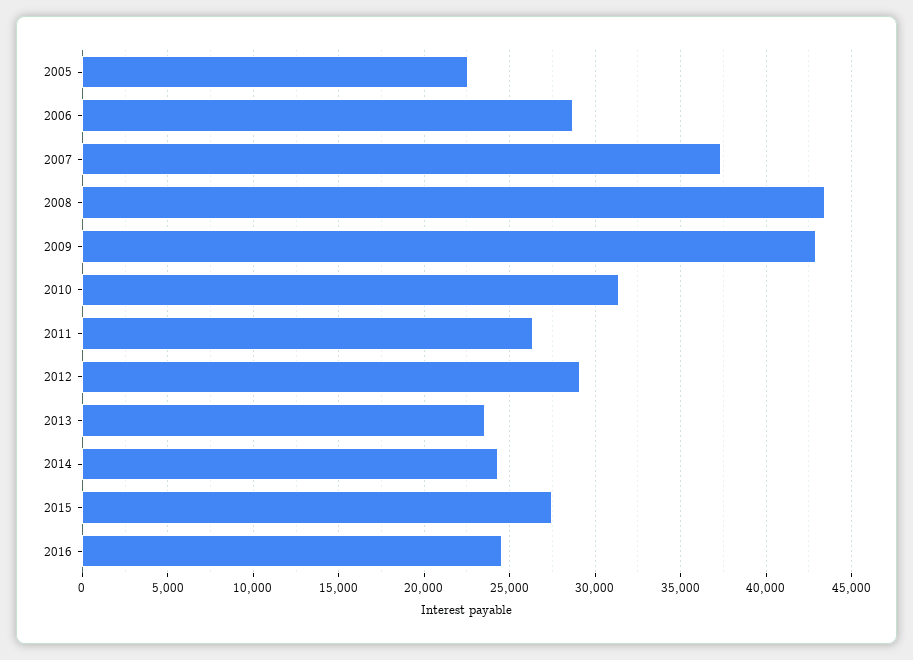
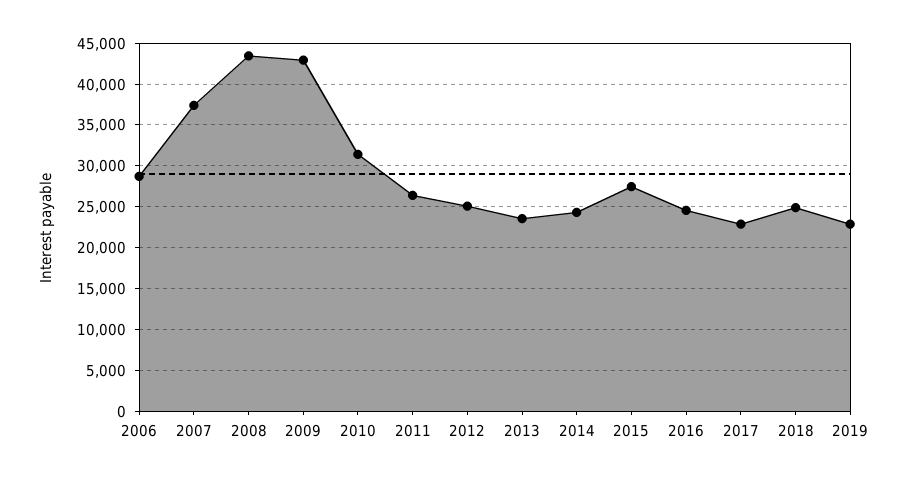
2005: 22500 -> none
2012: 29000 -> 25000
2017: none -> 23000
2018: none -> 25000
2019: none -> 23000

